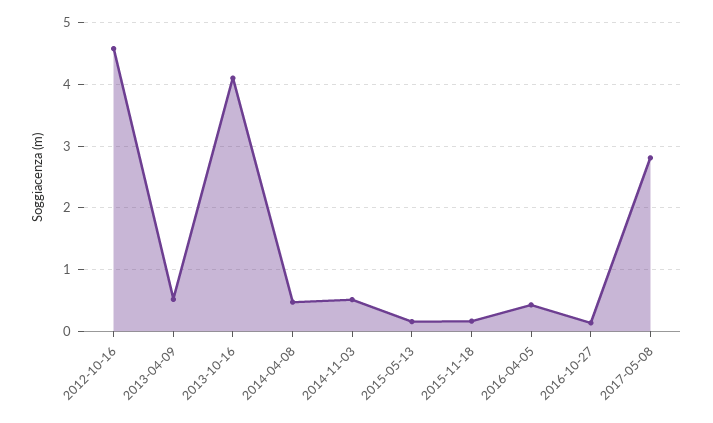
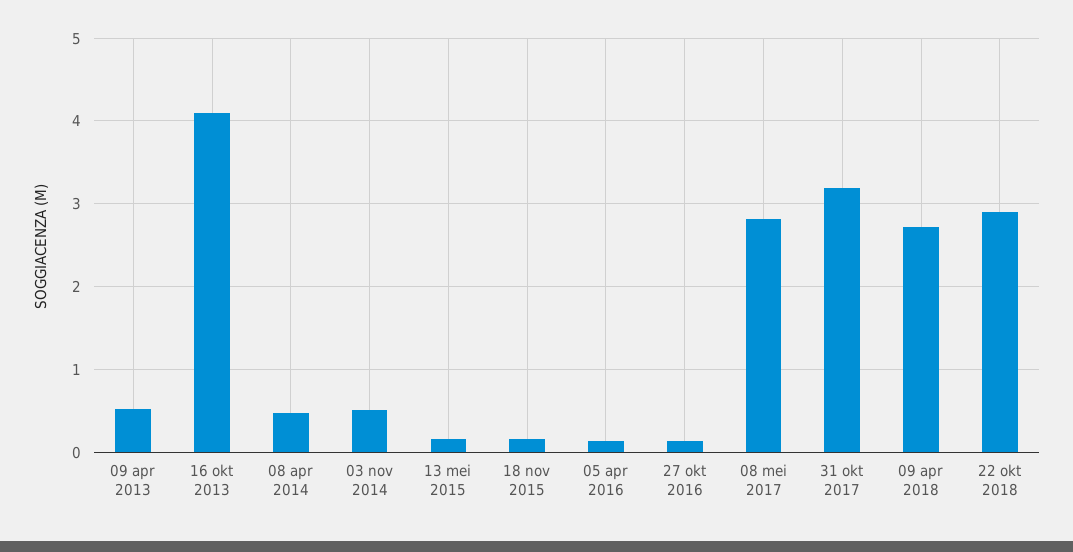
2012-10-16: 4.6 -> none
2016-04-05: 0.4 -> 0.1
31 okt 2017: none -> 3.2
09 apr 2018: none -> 2.7
22 okt 2018: none -> 2.9

